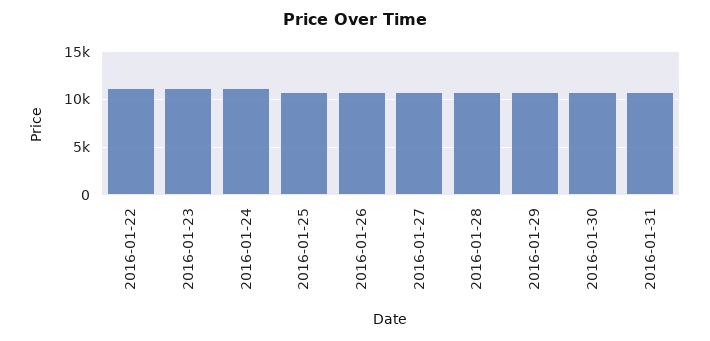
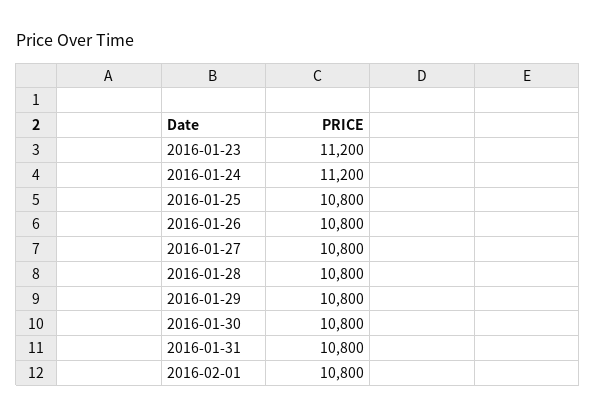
2016-01-22: 11000 -> none
2016-02-01: none -> 10800

